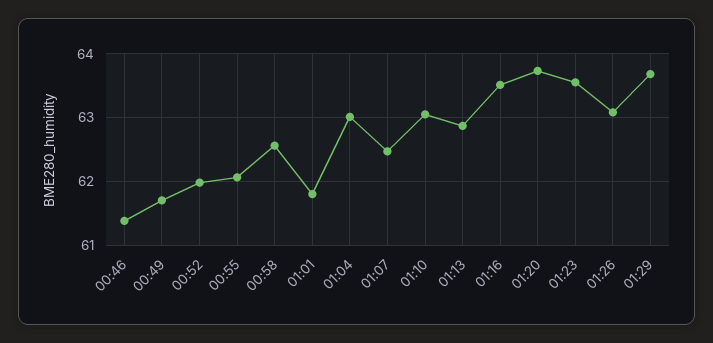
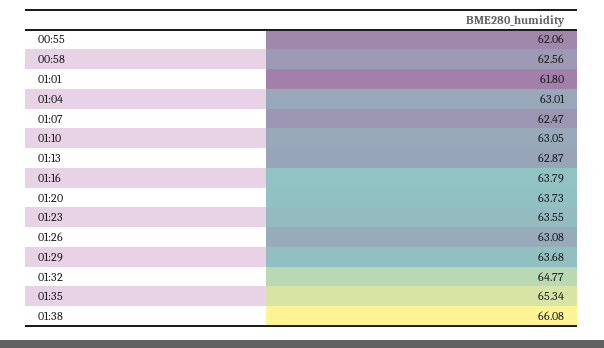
00:46: 61.4 -> none
00:49: 61.7 -> none
00:52: 62 -> none
01:16: 63.5 -> 63.79
01:32: none -> 64.77
01:35: none -> 65.34
01:38: none -> 66.08

